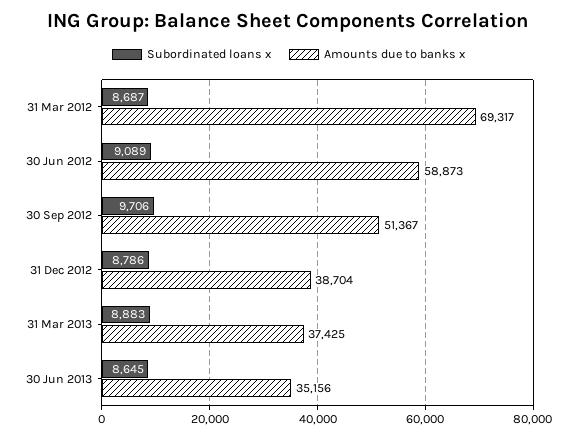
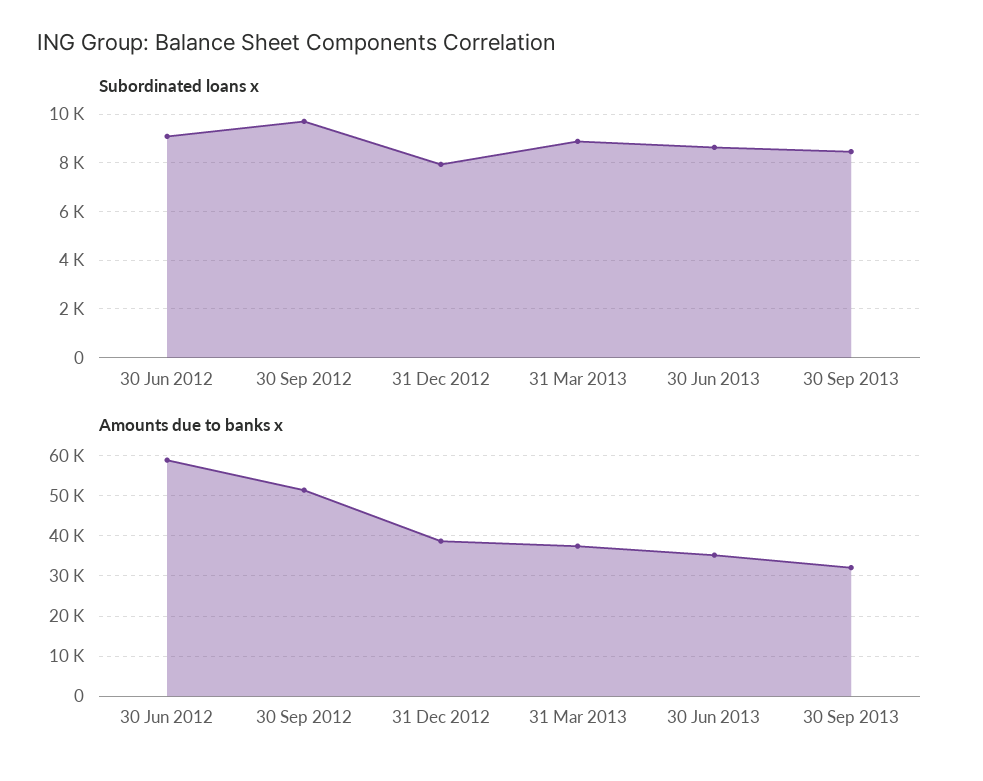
Subordinated loans x, 31 Mar 2012: 8687 -> none
Amounts due to banks x, 31 Mar 2012: 69317 -> none
Subordinated loans x, 31 Dec 2012: 8786 -> 8000
Subordinated loans x, 30 Sep 2013: none -> 8500
Amounts due to banks x, 30 Sep 2013: none -> 32000

